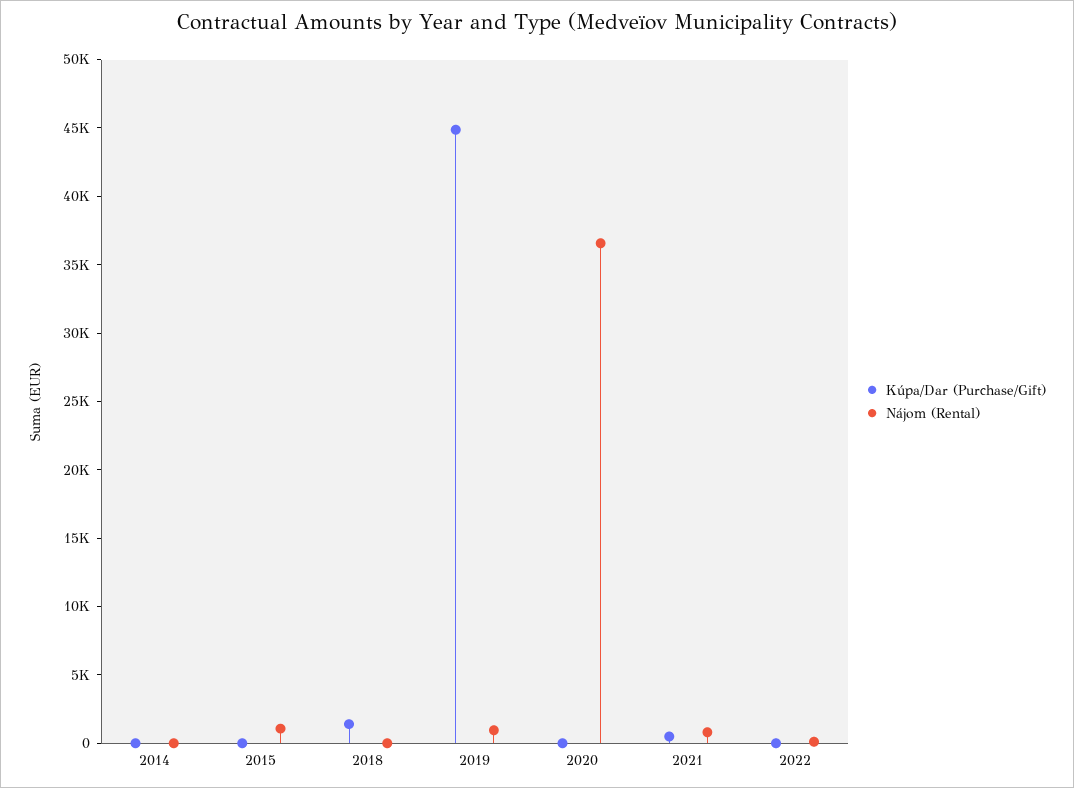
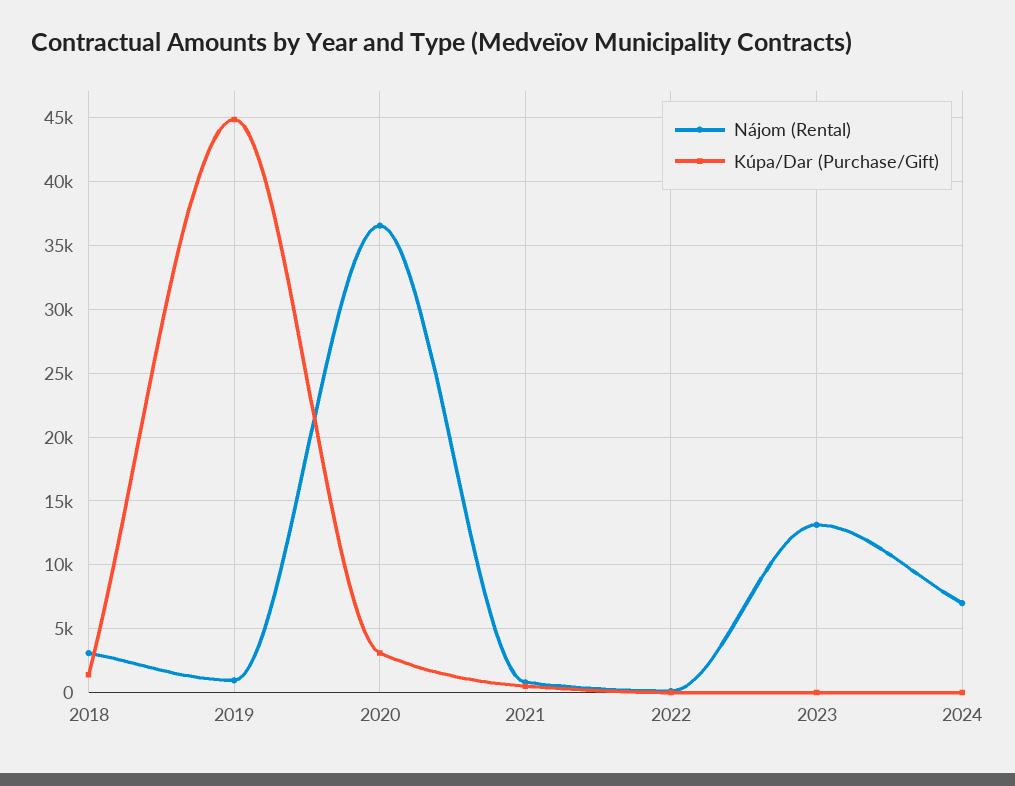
Kúpa/Dar (Purchase/Gift), 2014: 0 -> none
Nájom (Rental), 2014: 0 -> none
Kúpa/Dar (Purchase/Gift), 2015: 0 -> none
Nájom (Rental), 2015: 1000 -> none
Nájom (Rental), 2018: 0 -> 3000
Kúpa/Dar (Purchase/Gift), 2020: 0 -> 3000
Nájom (Rental), 2023: none -> 13000
Kúpa/Dar (Purchase/Gift), 2023: none -> 0
Nájom (Rental), 2024: none -> 7000
Kúpa/Dar (Purchase/Gift), 2024: none -> 0

